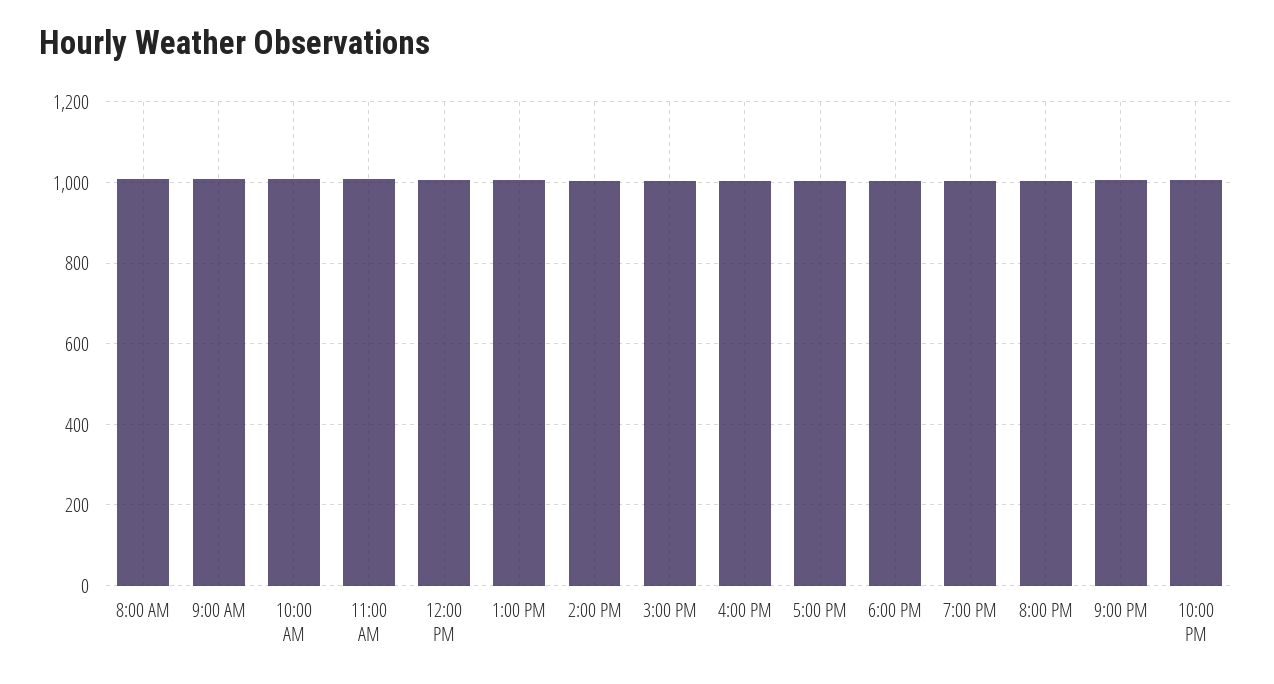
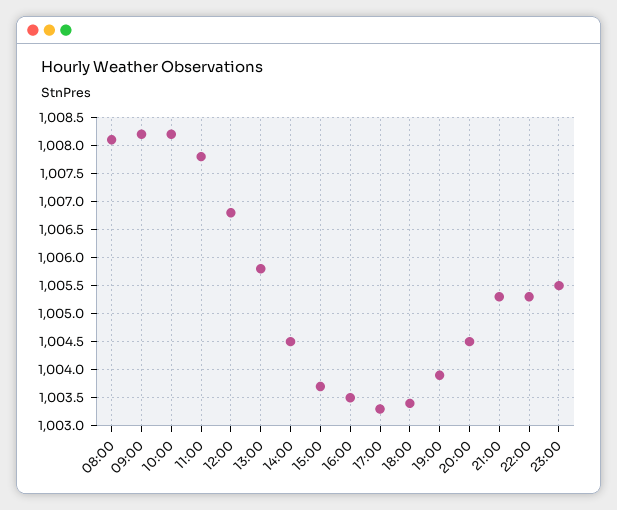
23:00: none -> 1005.5

